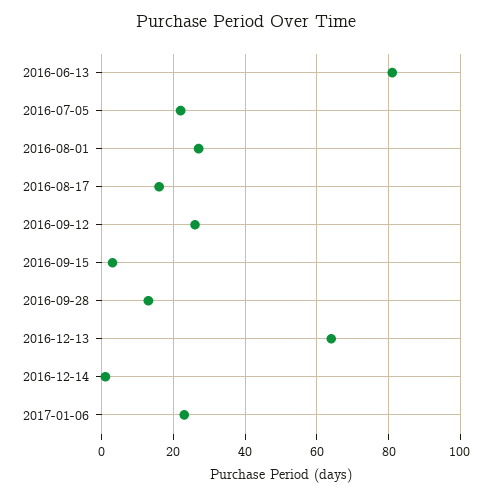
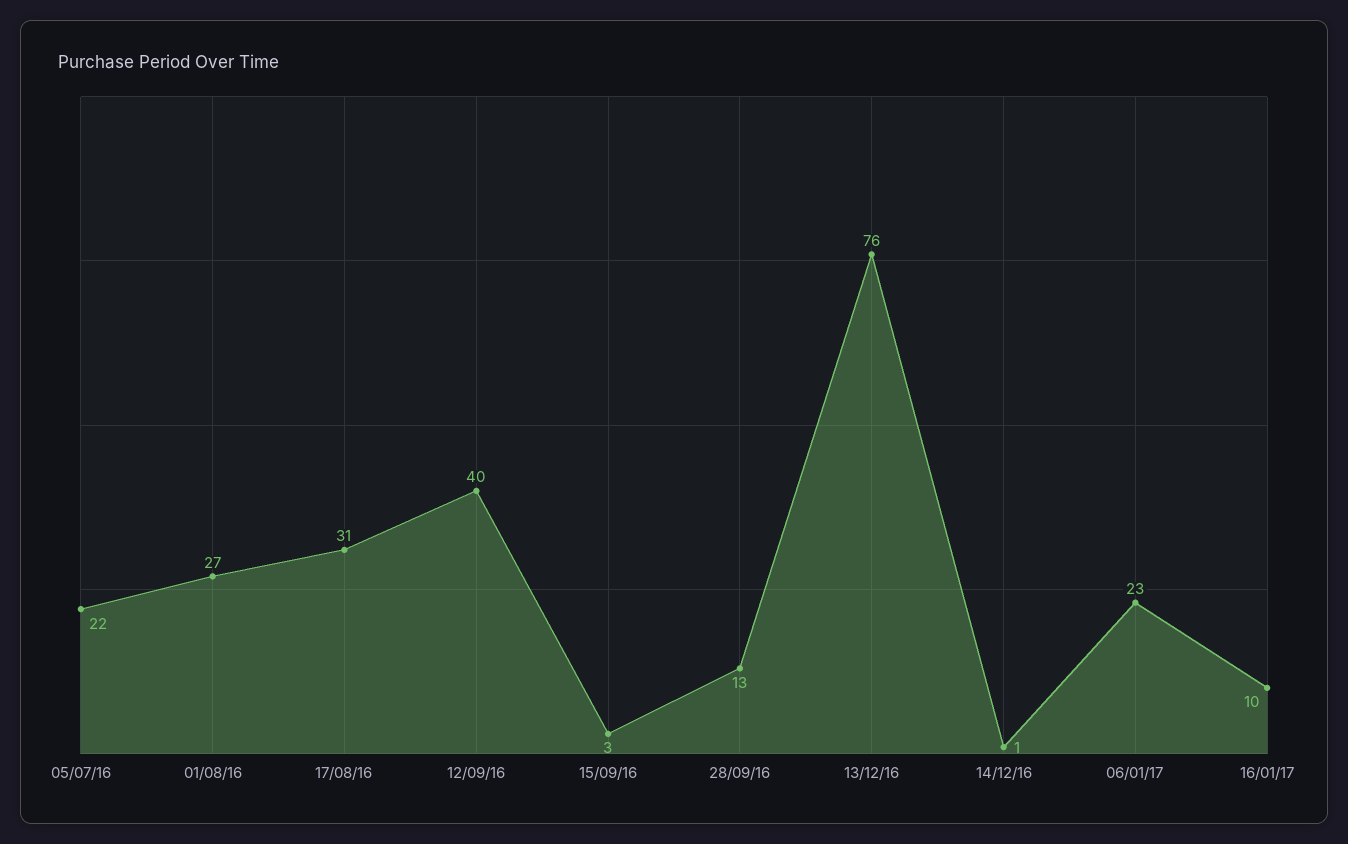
2016-06-13: 80 -> none
2016-08-17: 15 -> 31
2016-09-12: 25 -> 40
2016-12-13: 65 -> 76
16/01/17: none -> 10

